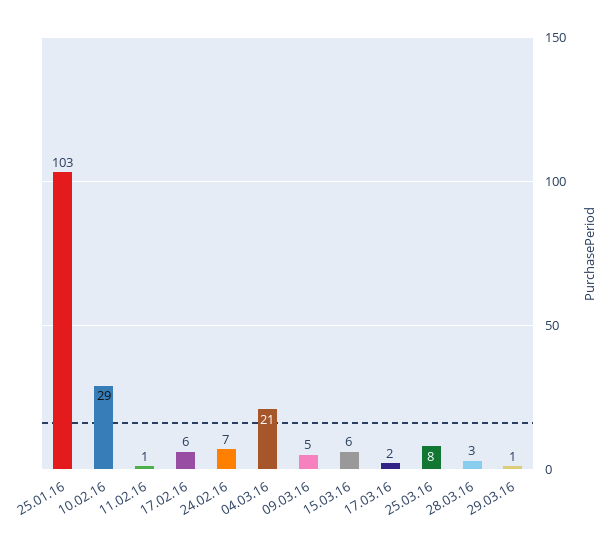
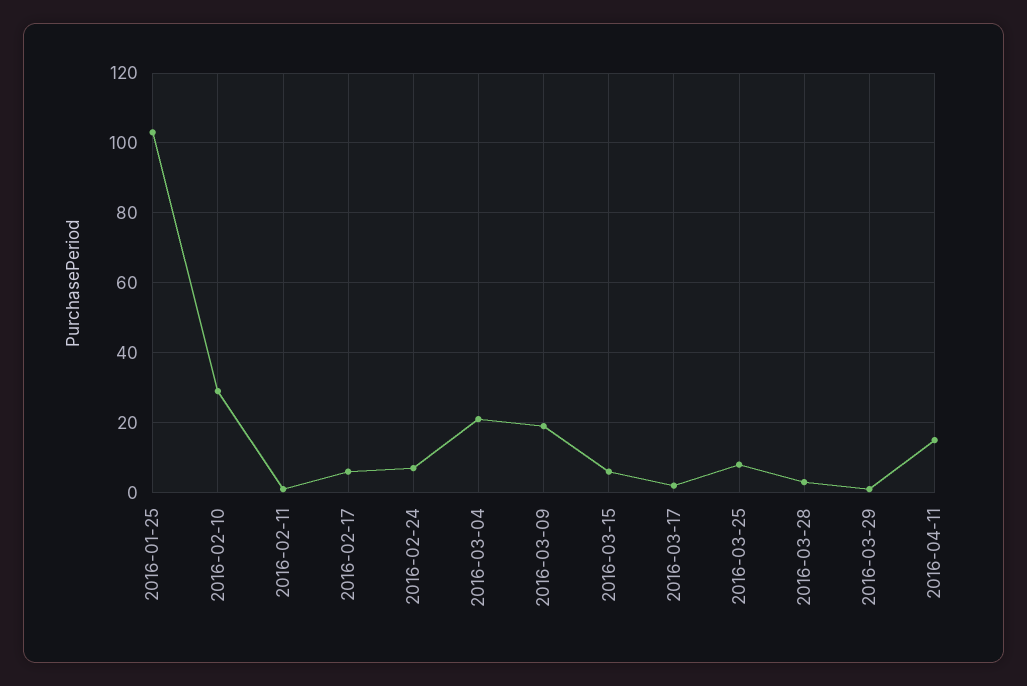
09.03.16: 5 -> 20
2016-04-11: none -> 15

